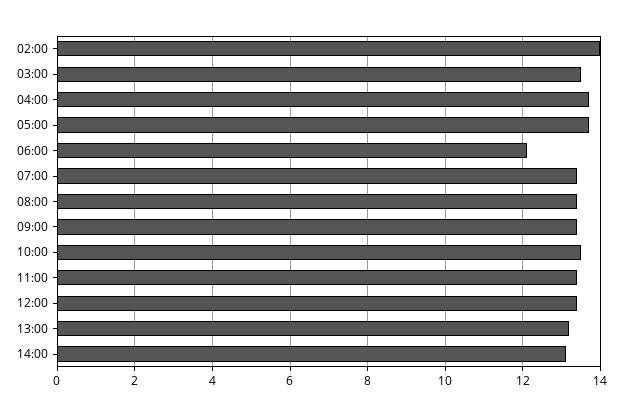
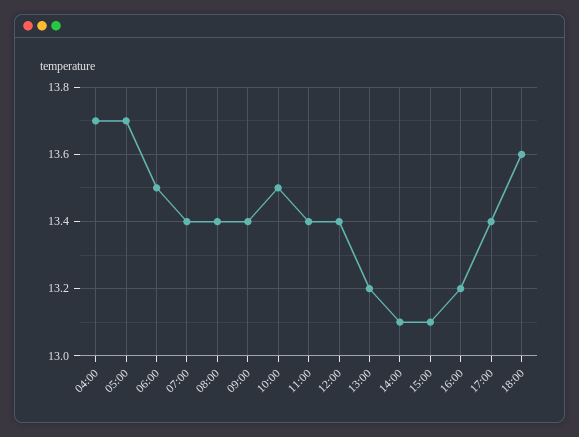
02:00: 14 -> none
03:00: 13.5 -> none
06:00: 12 -> 13.5
15:00: none -> 13.1
16:00: none -> 13.2
17:00: none -> 13.4
18:00: none -> 13.6

